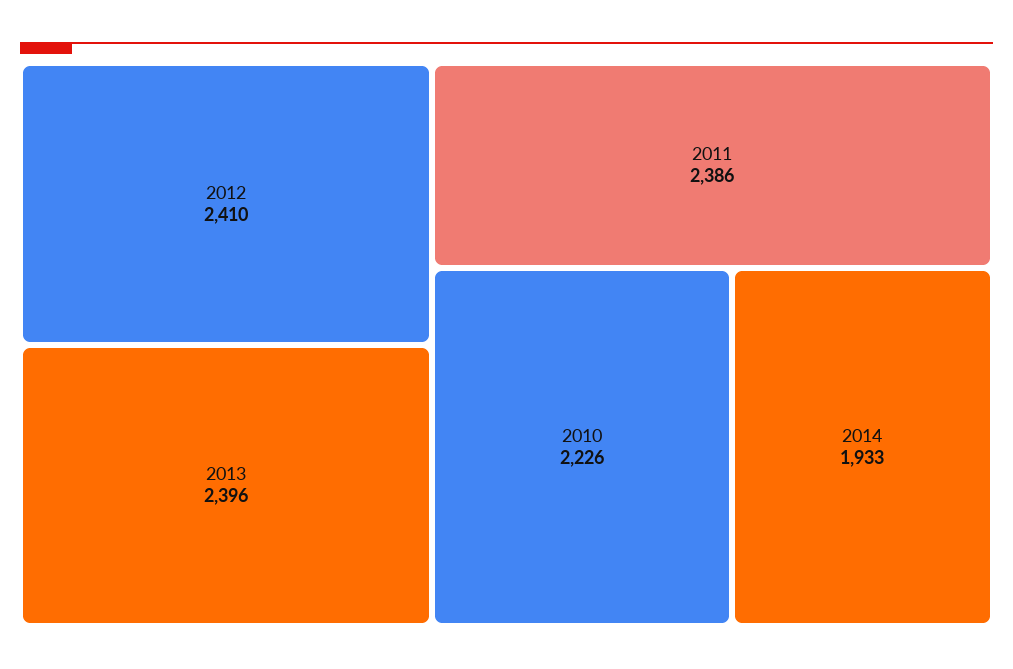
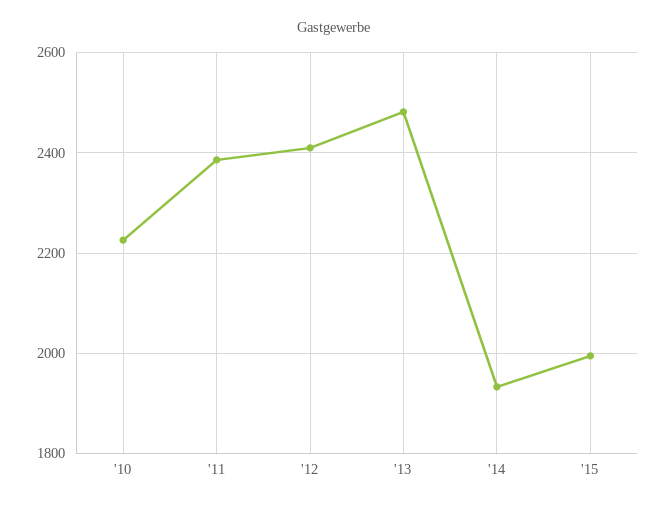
2013: 2396 -> 2480
'15: none -> 2000

